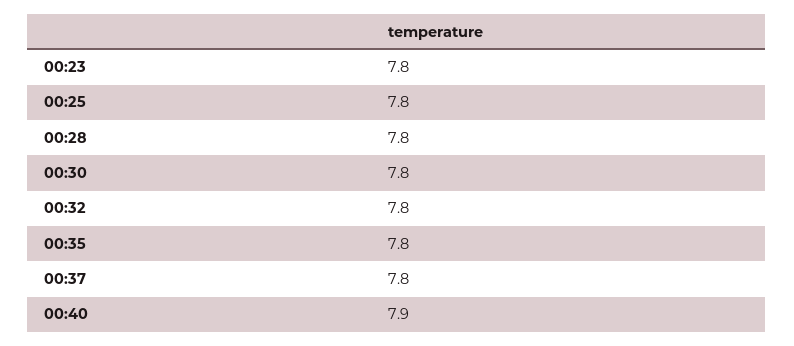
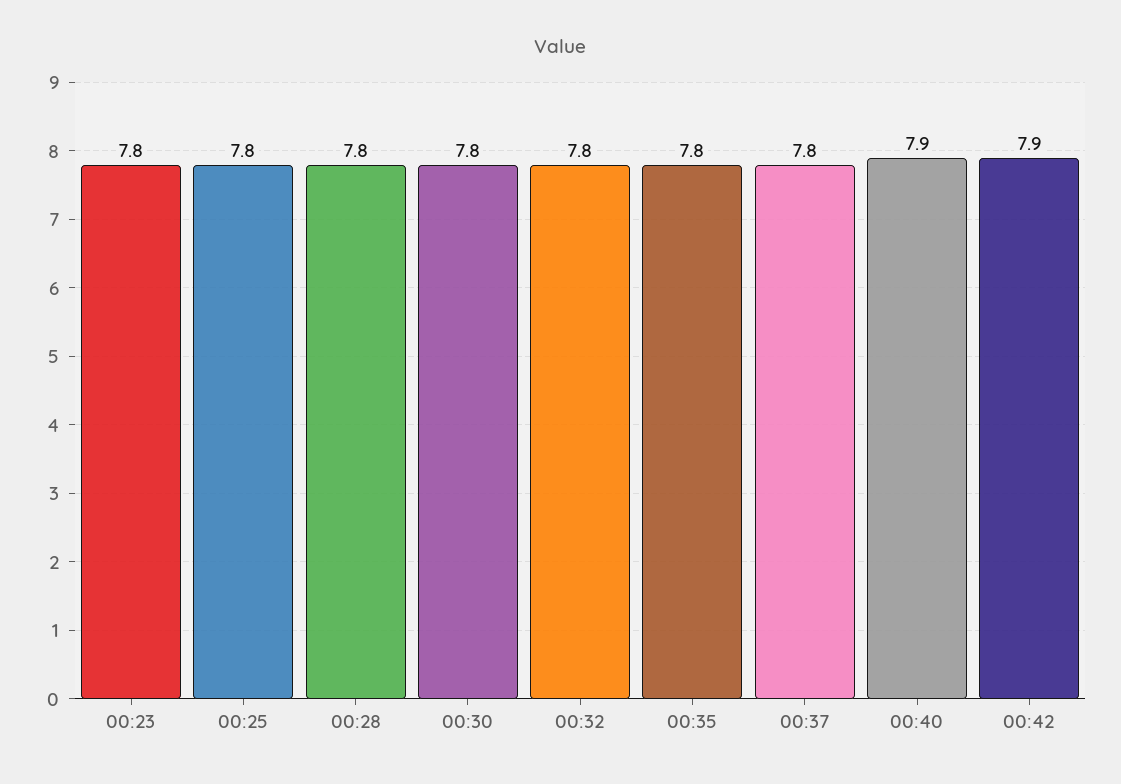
00:42: none -> 7.9

